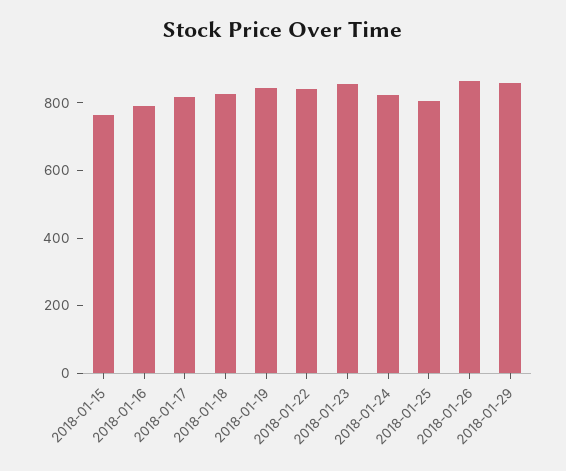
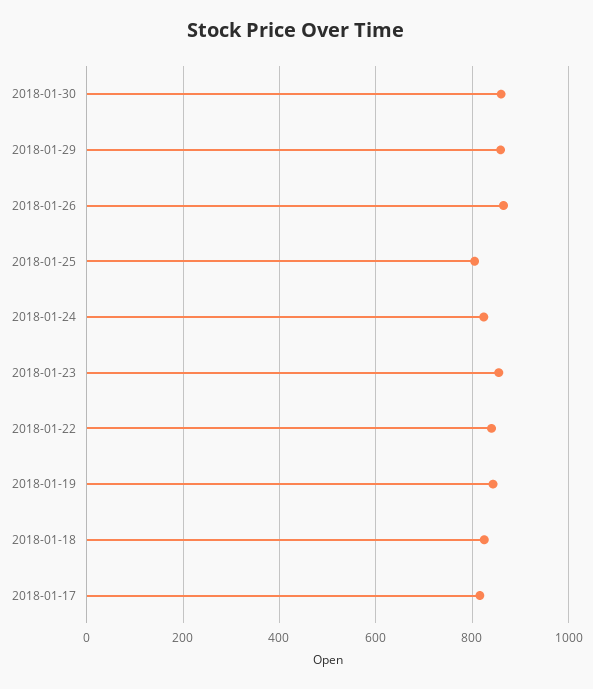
2018-01-15: 750 -> none
2018-01-16: 800 -> none
2018-01-30: none -> 860

